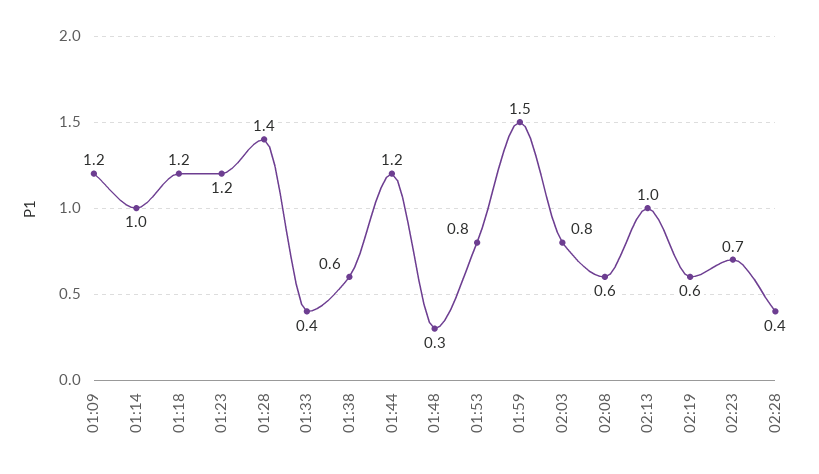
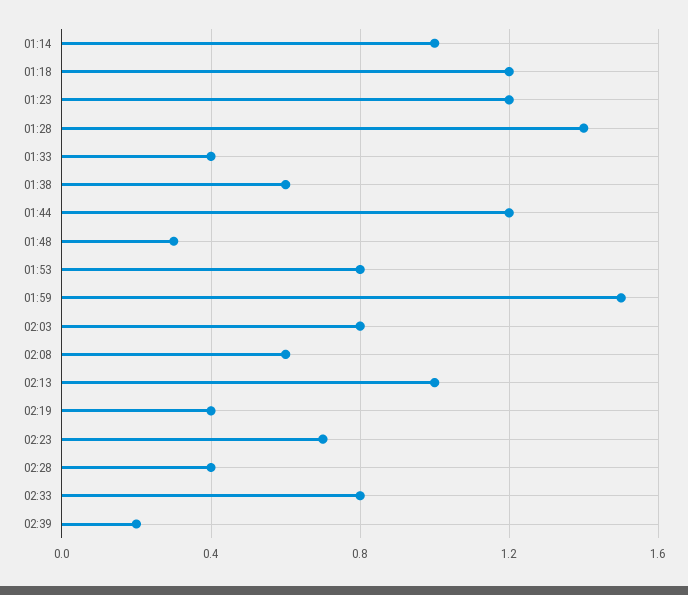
01:09: 1.2 -> none
02:19: 0.6 -> 0.4
02:33: none -> 0.8
02:39: none -> 0.2

